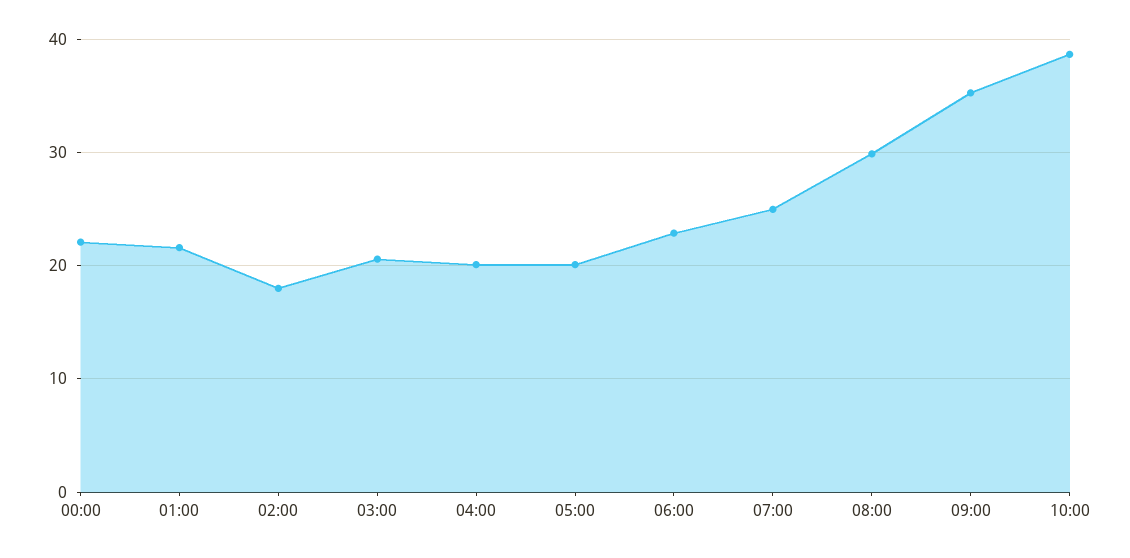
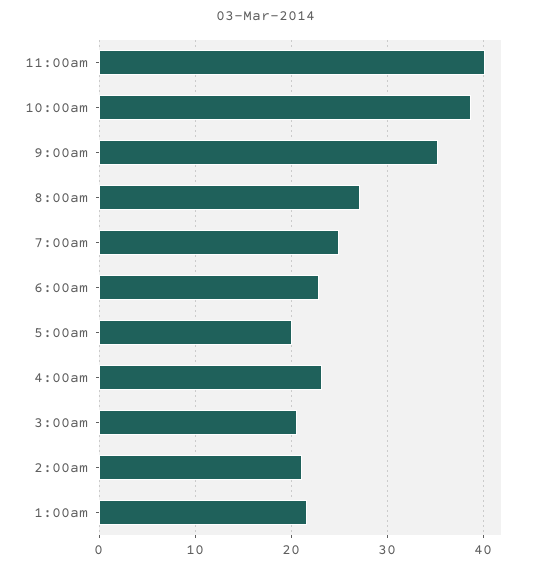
00:00: 22 -> none
02:00: 18 -> 21
04:00: 20 -> 23
08:00: 30 -> 27
11:00am: none -> 40

